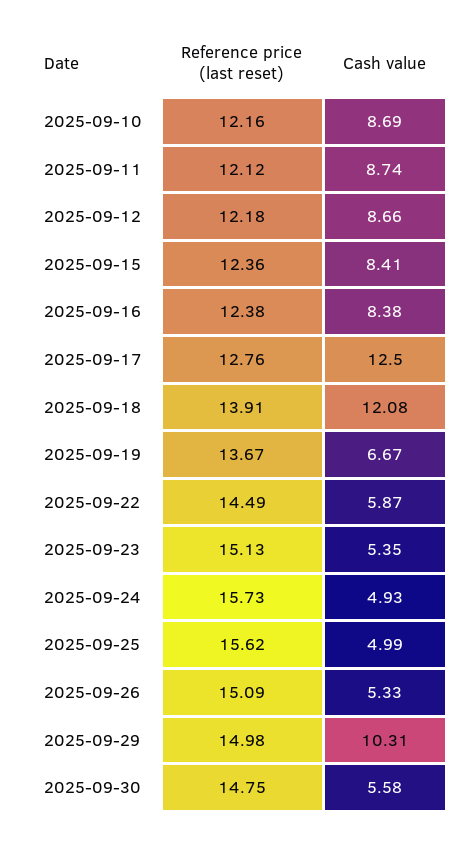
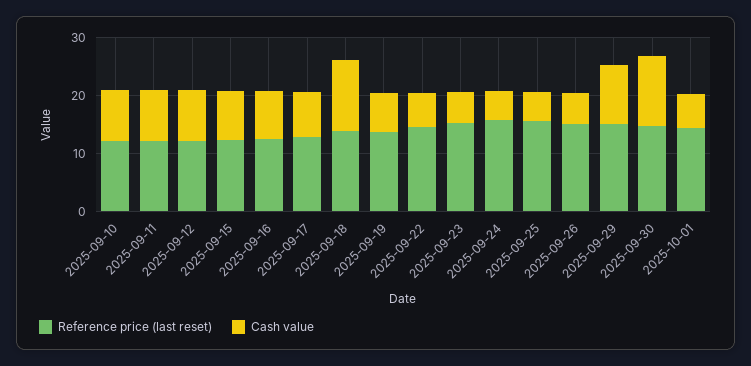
Cash value, 2025-09-17: 12.5 -> 8
Cash value, 2025-09-30: 5.58 -> 12
Reference price (last reset), 2025-10-01: none -> 14
Cash value, 2025-10-01: none -> 6

